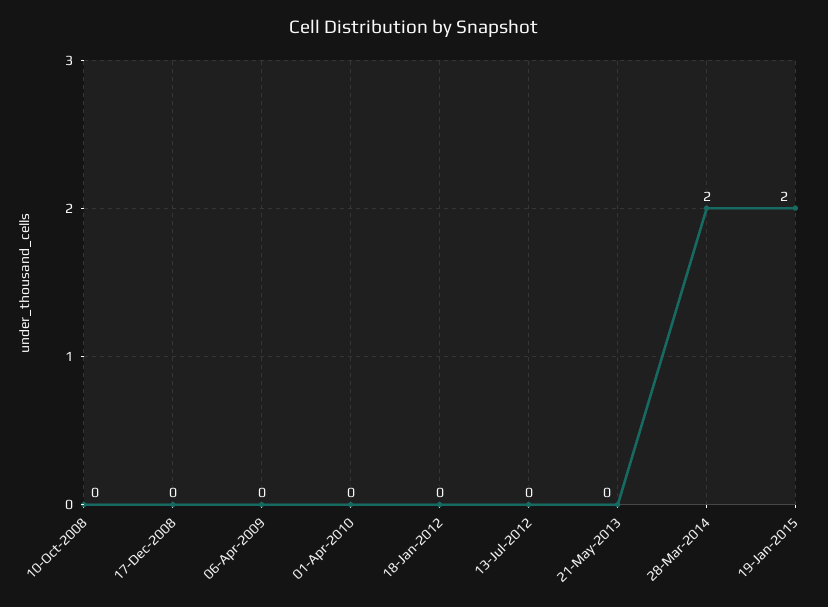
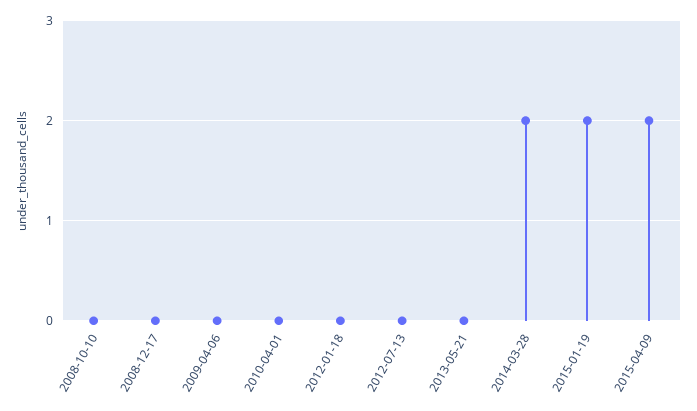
2015-04-09: none -> 2

